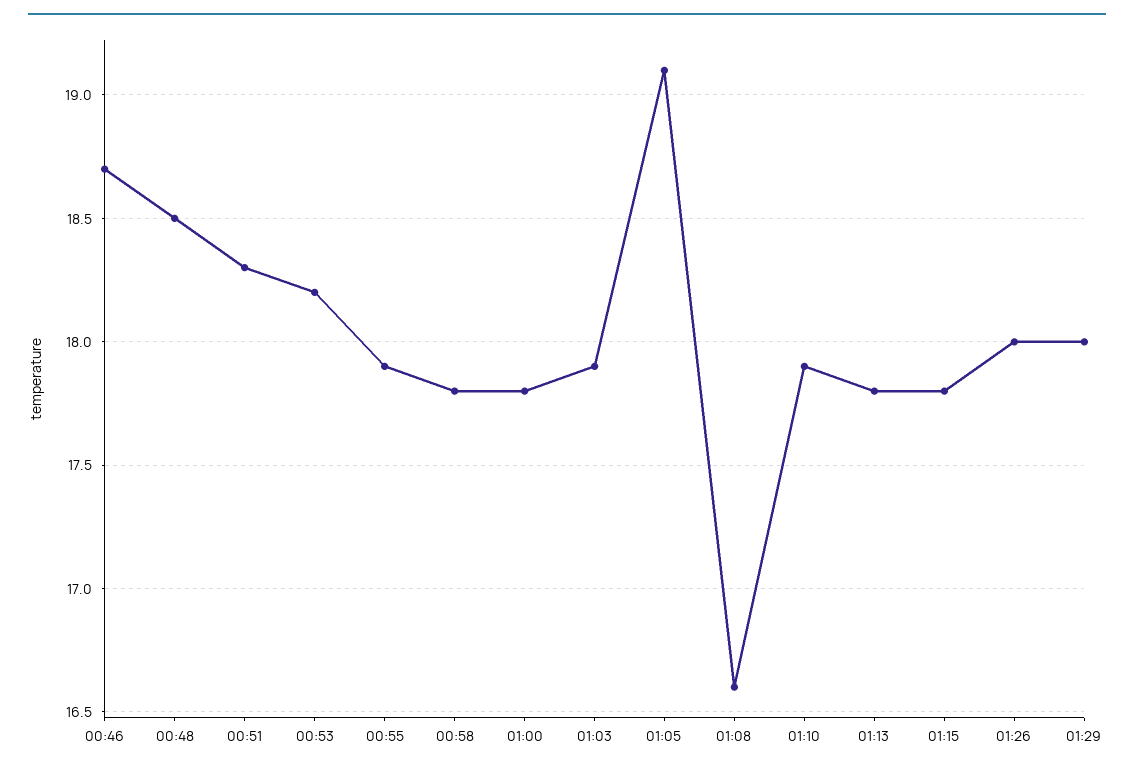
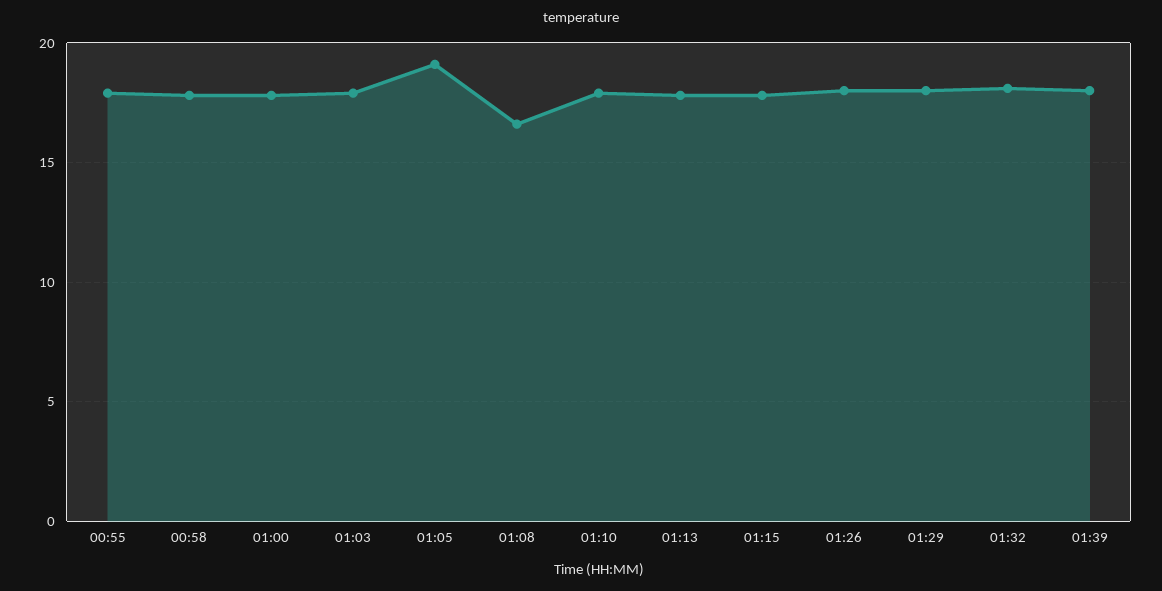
00:46: 18.7 -> none
00:48: 18.5 -> none
00:51: 18.3 -> none
00:53: 18.2 -> none
01:32: none -> 18
01:39: none -> 18

